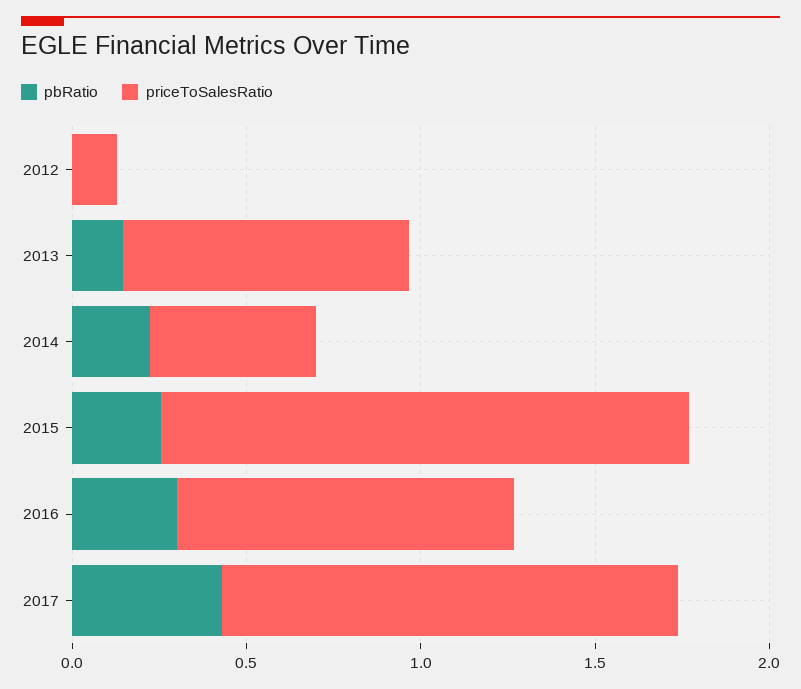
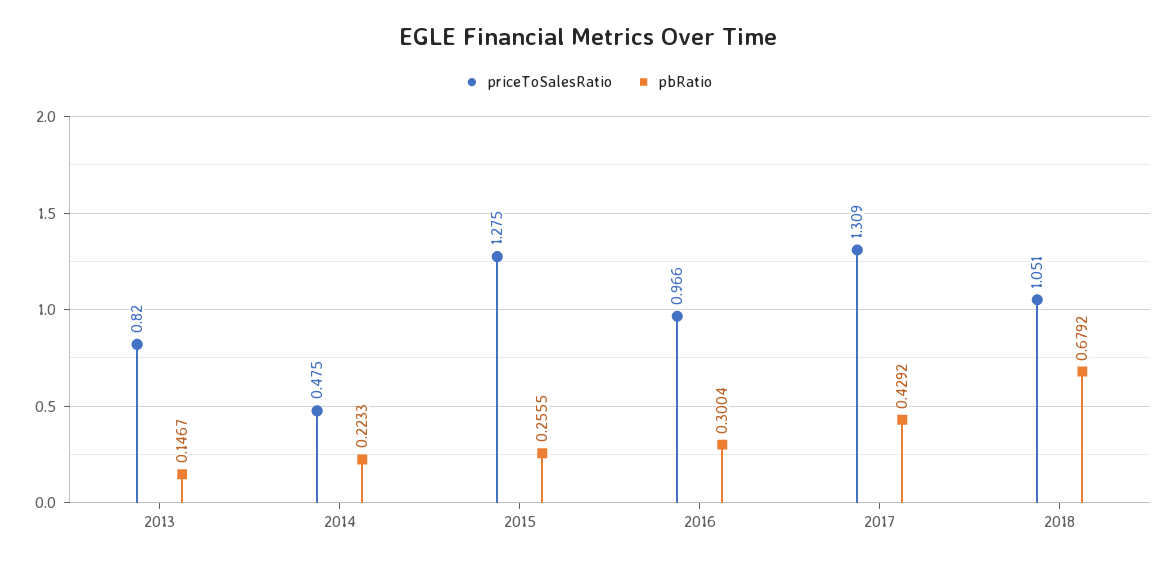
pbRatio, 2012: 0 -> none
priceToSalesRatio, 2012: 0.1 -> none
priceToSalesRatio, 2015: 1.5 -> 1.275
priceToSalesRatio, 2018: none -> 1.051
pbRatio, 2018: none -> 0.6792

